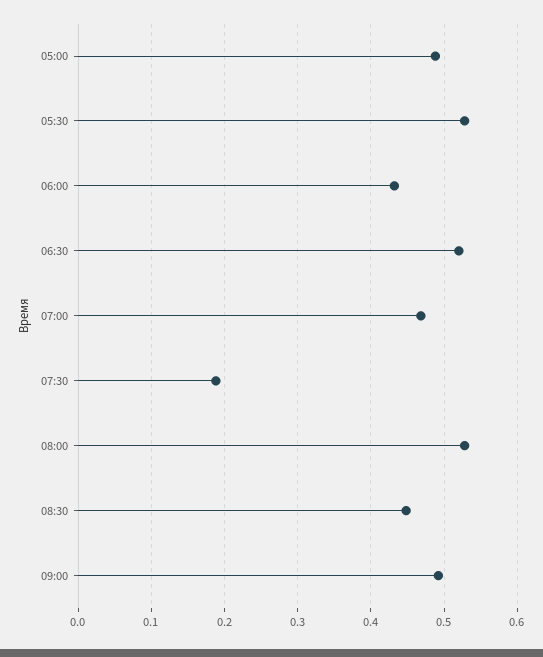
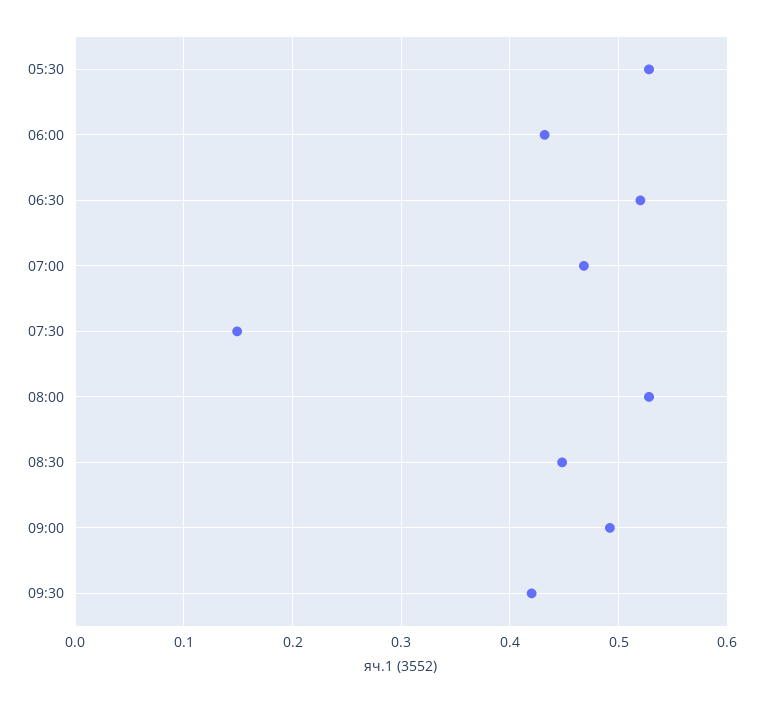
05:00: 0.49 -> none
07:30: 0.19 -> 0.15
09:30: none -> 0.42

